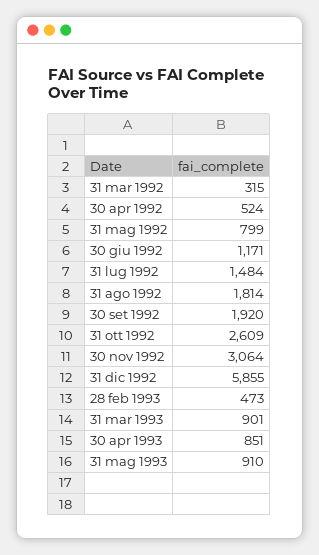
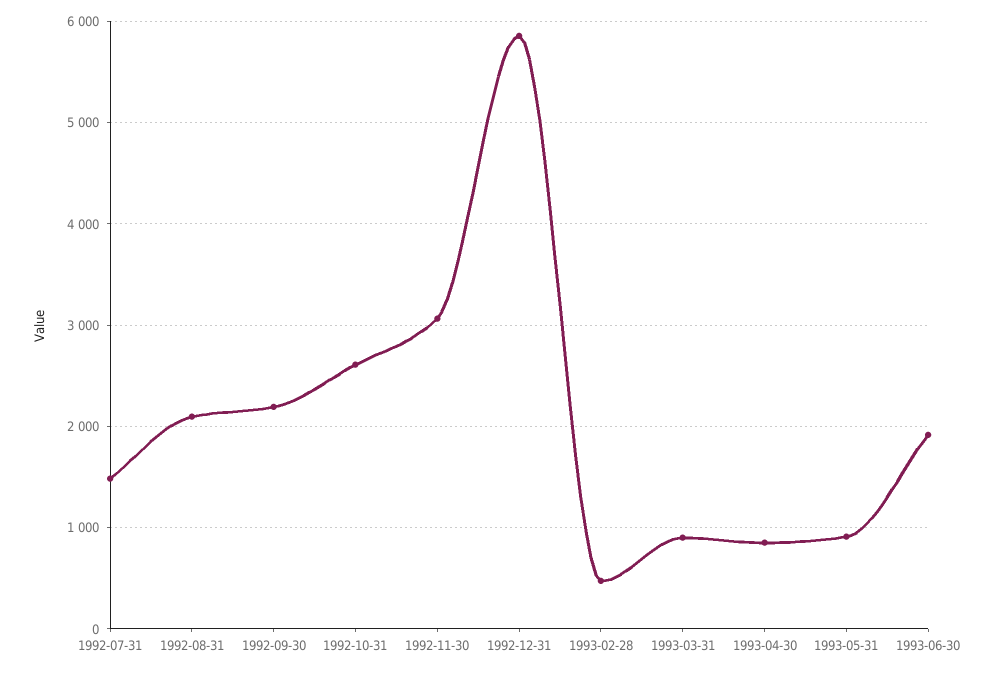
31 mar 1992: 315 -> none
30 apr 1992: 524 -> none
31 mag 1992: 799 -> none
30 giu 1992: 1171 -> none
31 ago 1992: 1814 -> 2100
30 set 1992: 1920 -> 2200
1993-06-30: none -> 1900

